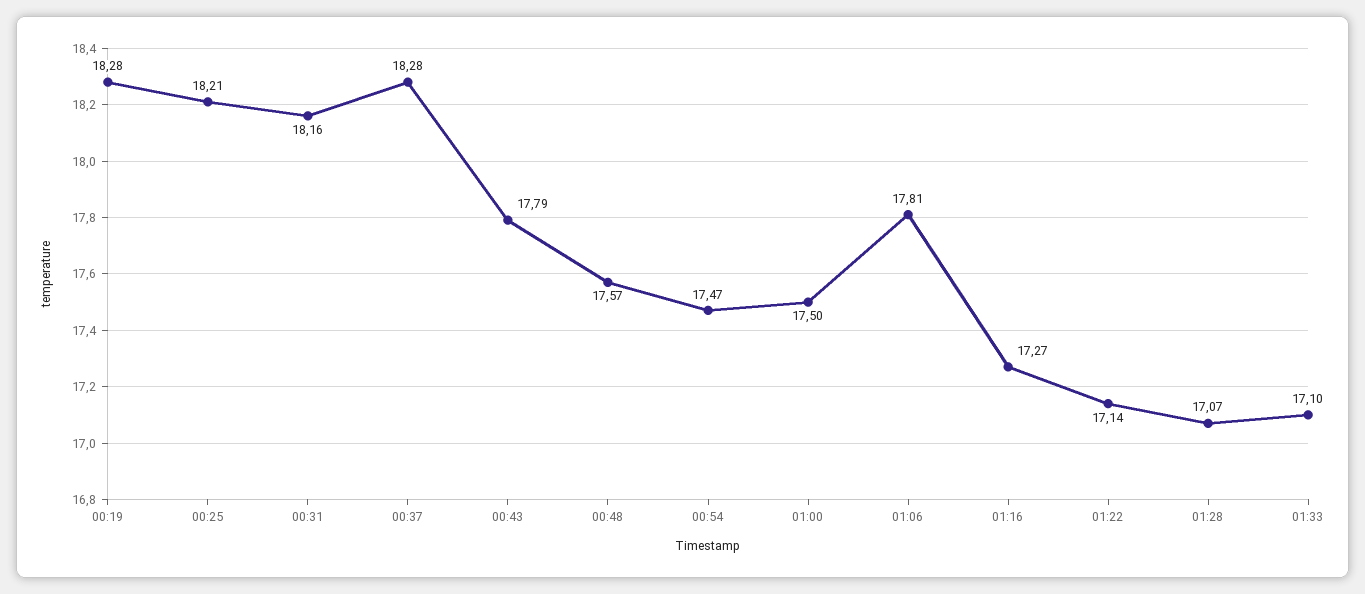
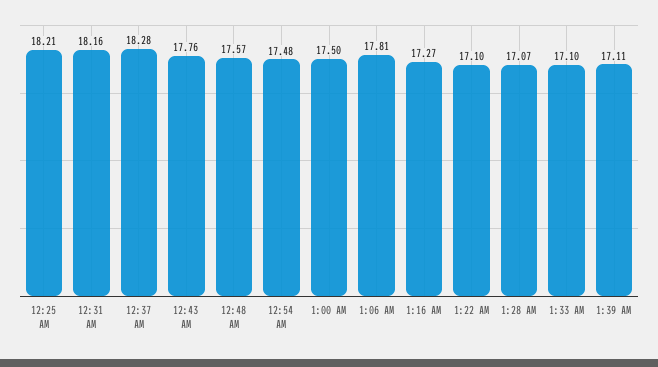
00:19: 18.28 -> none
00:43: 17.79 -> 17.76
00:54: 17.47 -> 17.48
01:22: 17.14 -> 17.1
1:39 AM: none -> 17.11

